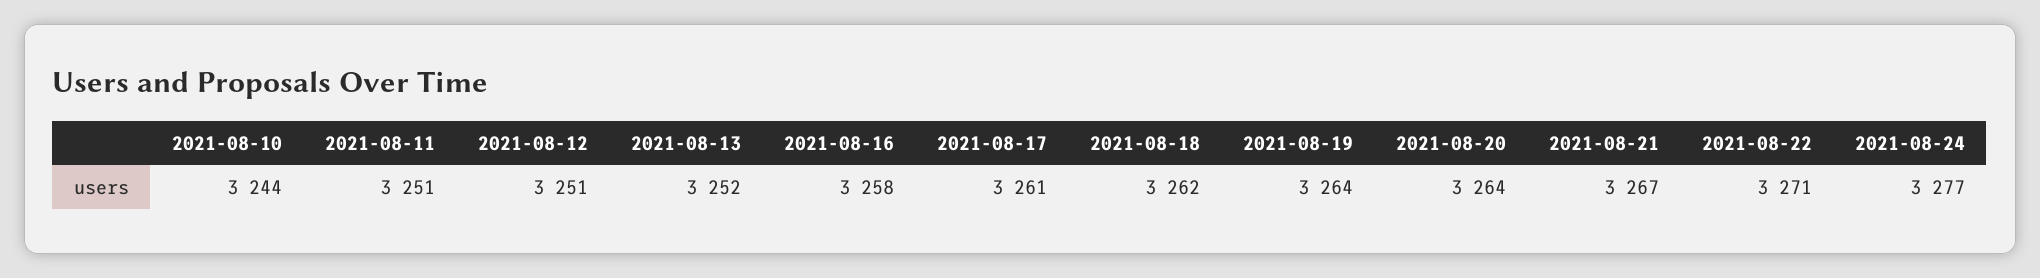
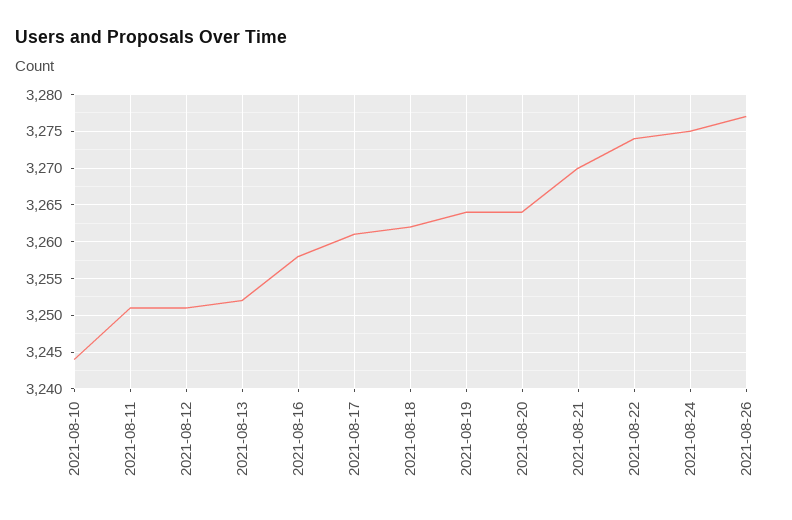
2021-08-21: 3267 -> 3270
2021-08-22: 3271 -> 3274
2021-08-24: 3277 -> 3275
2021-08-26: none -> 3277

